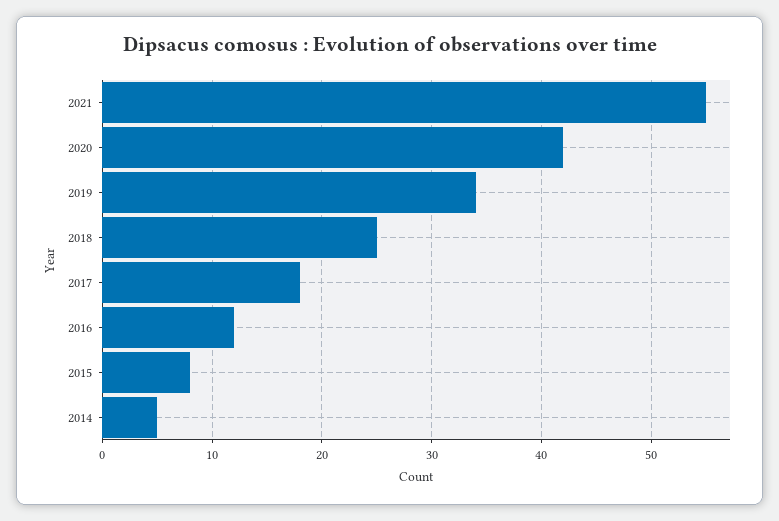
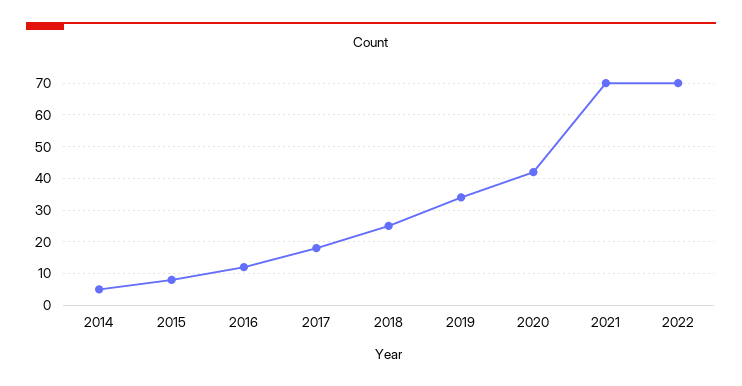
2021: 55 -> 70
2022: none -> 70

